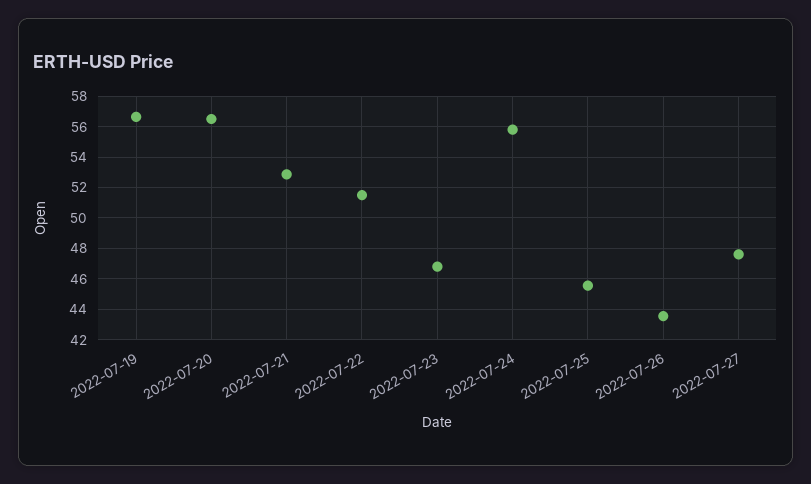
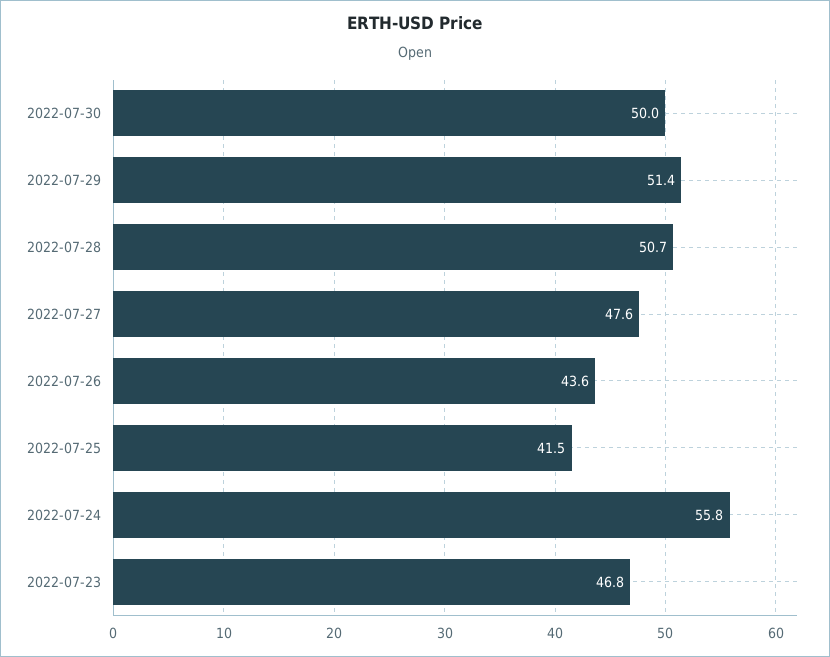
2022-07-19: 56.5 -> none
2022-07-20: 56.5 -> none
2022-07-21: 53 -> none
2022-07-22: 51.5 -> none
2022-07-25: 45.5 -> 41.5
2022-07-30: none -> 50
2022-07-29: none -> 51.4
2022-07-28: none -> 50.7

